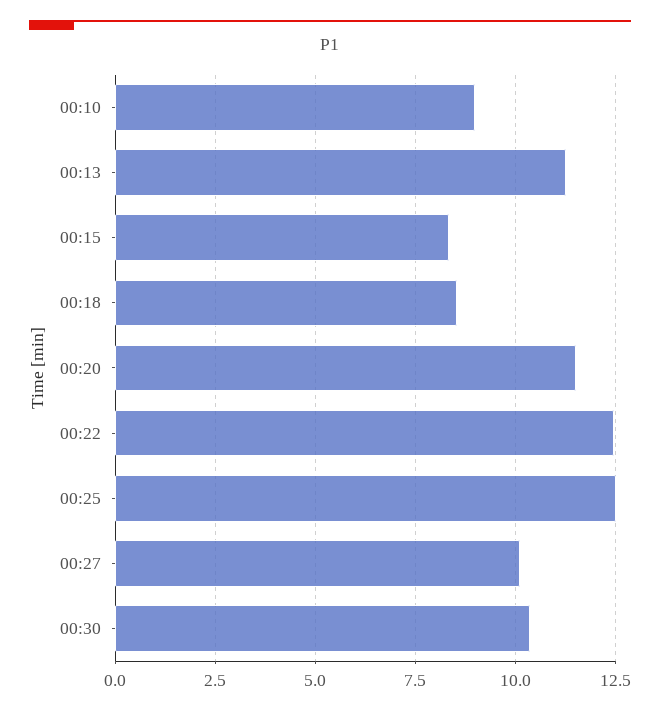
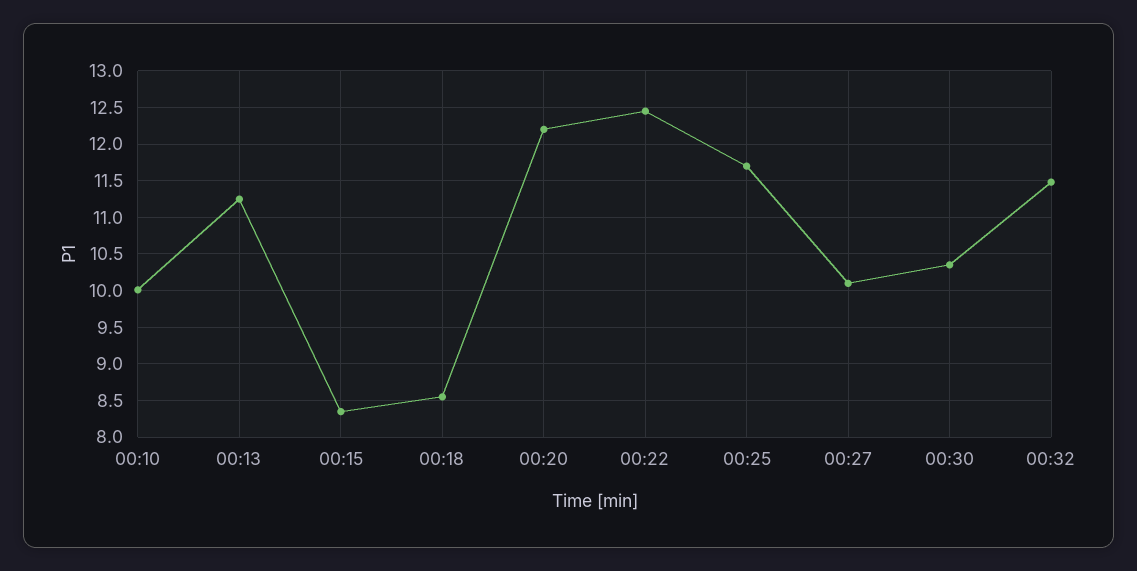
00:10: 9 -> 10
00:20: 11.5 -> 12.2
00:25: 12.5 -> 11.7
00:32: none -> 11.5

